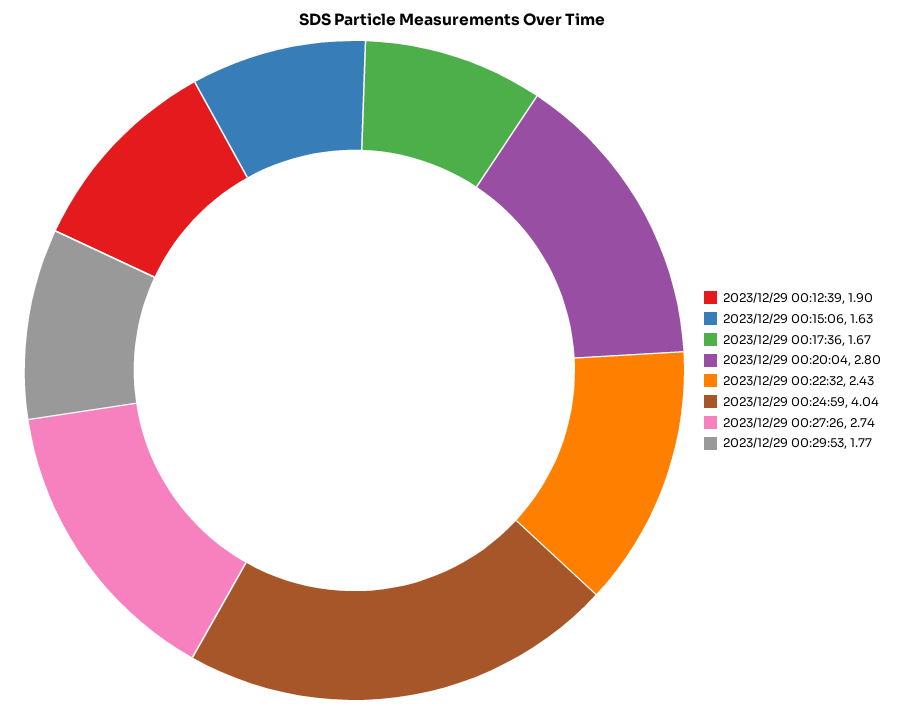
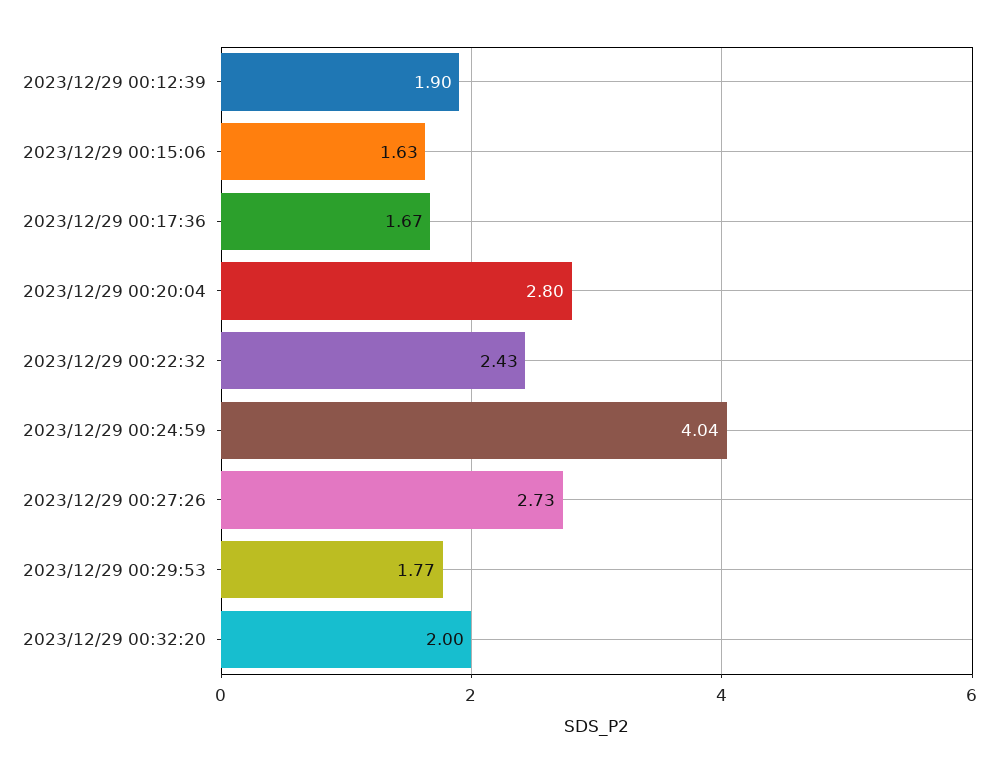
2023/12/29 00:27:26: 2.74 -> 2.73
2023/12/29 00:32:20: none -> 2

